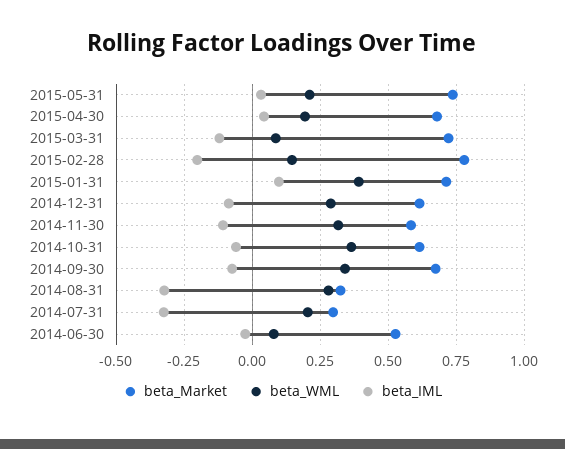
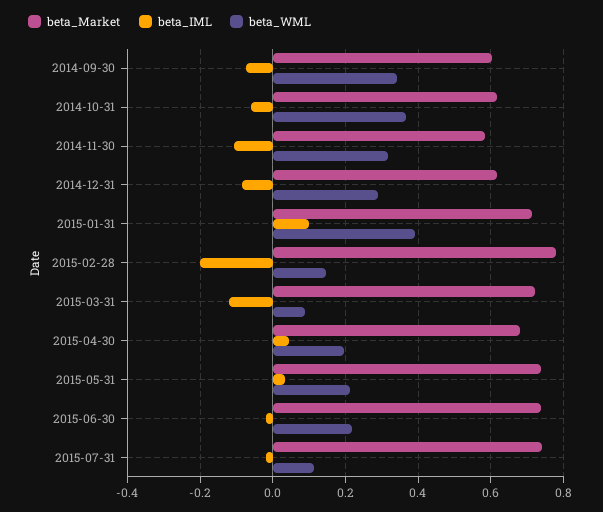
beta_Market, 2014-09-30: 0.675 -> 0.6
beta_Market, 2014-08-31: 0.325 -> none
beta_WML, 2014-08-31: 0.275 -> none
beta_IML, 2014-08-31: -0.325 -> none
beta_Market, 2014-07-31: 0.3 -> none
beta_WML, 2014-07-31: 0.2 -> none
beta_IML, 2014-07-31: -0.325 -> none
beta_Market, 2014-06-30: 0.525 -> none
beta_WML, 2014-06-30: 0.075 -> none
beta_IML, 2014-06-30: -0.025 -> none
beta_Market, 2015-06-30: none -> 0.74
beta_IML, 2015-06-30: none -> -0.02
beta_WML, 2015-06-30: none -> 0.22
beta_Market, 2015-07-31: none -> 0.74
beta_IML, 2015-07-31: none -> -0.02
beta_WML, 2015-07-31: none -> 0.12

